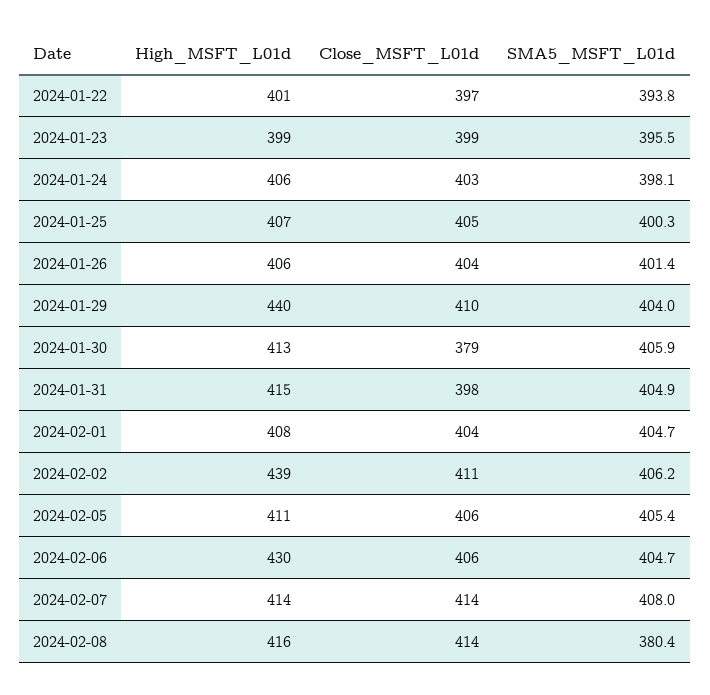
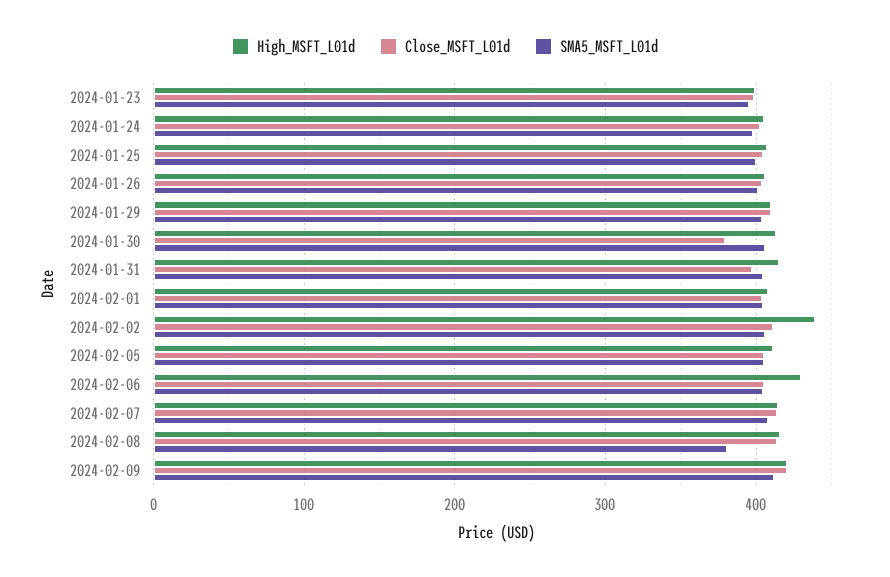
High_MSFT_L01d, 2024-01-22: 401 -> none
Close_MSFT_L01d, 2024-01-22: 397 -> none
SMA5_MSFT_L01d, 2024-01-22: 393.8 -> none
High_MSFT_L01d, 2024-01-29: 440 -> 410
High_MSFT_L01d, 2024-02-09: none -> 420
Close_MSFT_L01d, 2024-02-09: none -> 420
SMA5_MSFT_L01d, 2024-02-09: none -> 410

